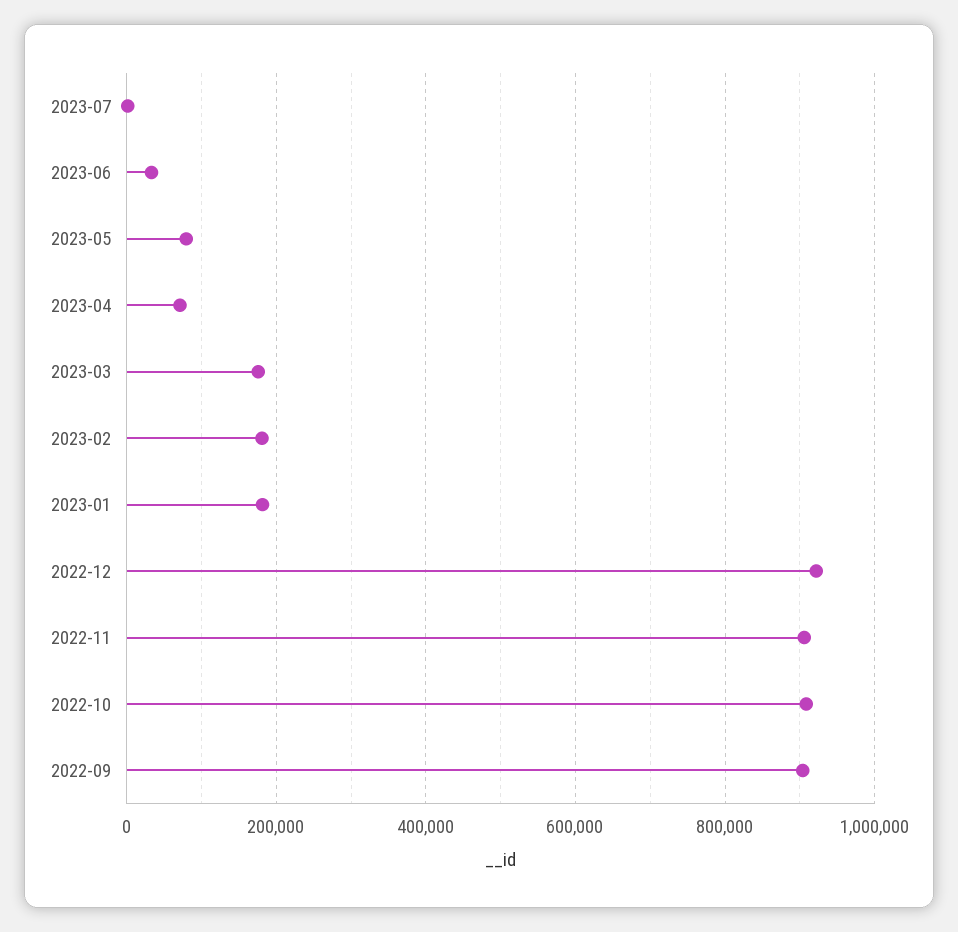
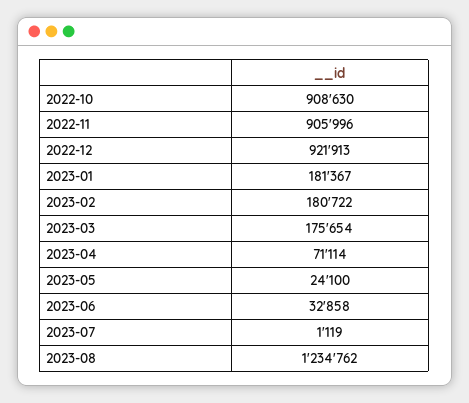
2023-05: 80000 -> 24100
2022-09: 900000 -> none
2023-08: none -> 1234762

